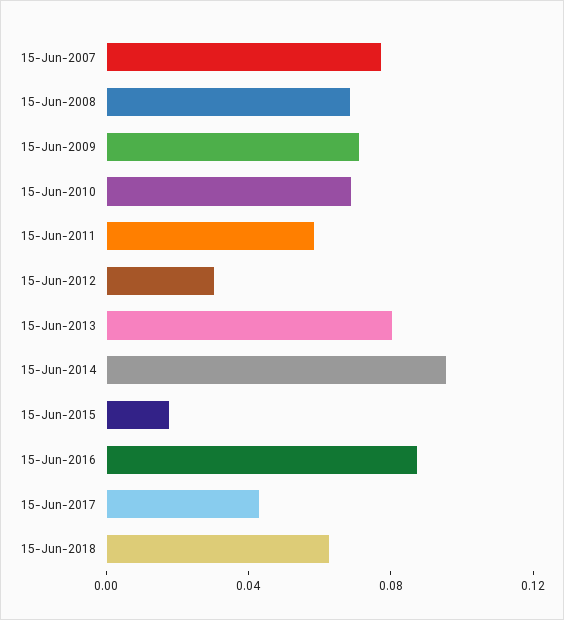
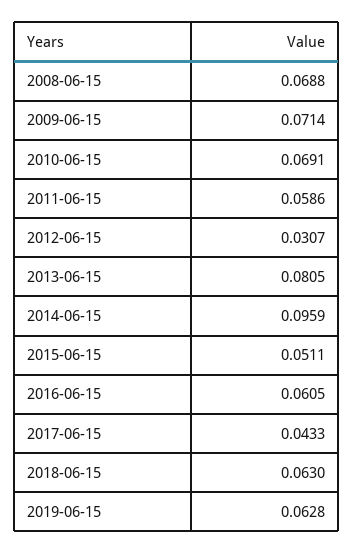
15-Jun-2007: 0.08 -> none
15-Jun-2015: 0.02 -> 0.0511
15-Jun-2016: 0.09 -> 0.0605
2019-06-15: none -> 0.0628

